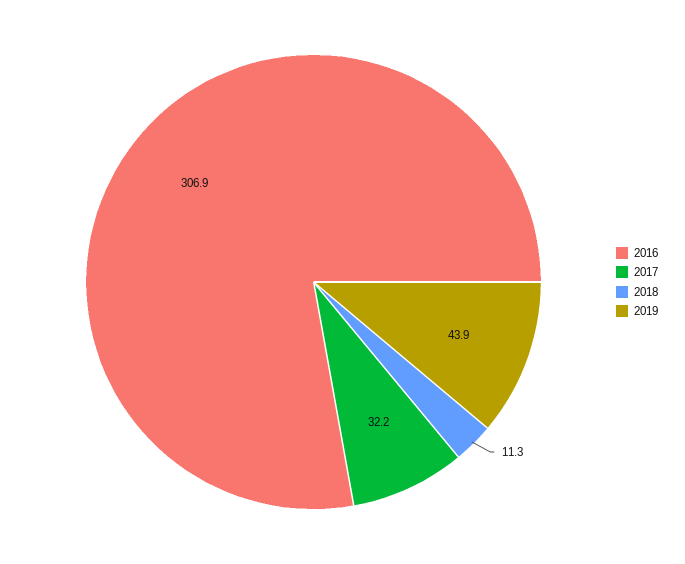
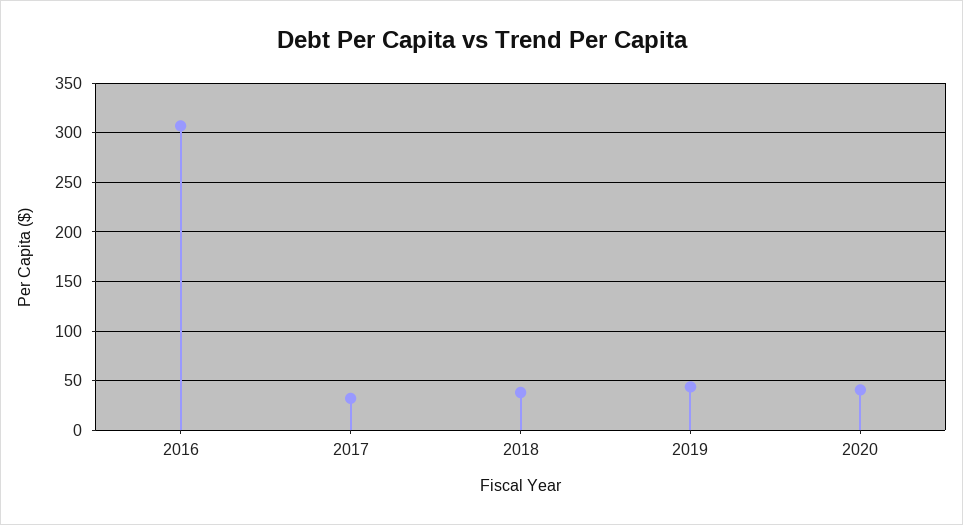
2018: 11.3 -> 40
2020: none -> 40

